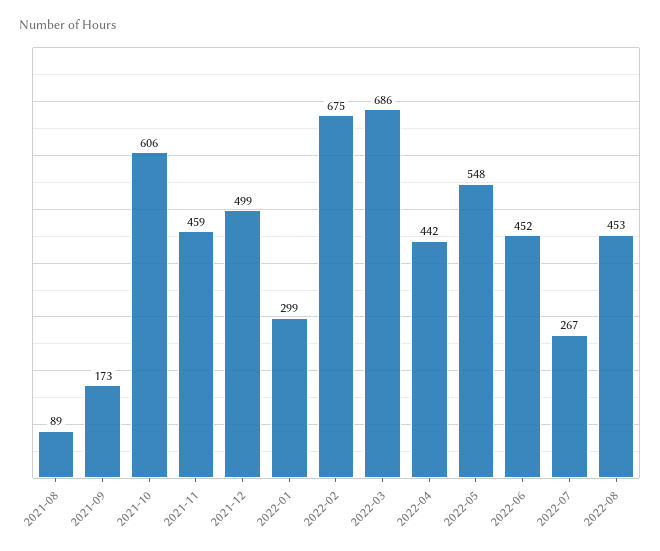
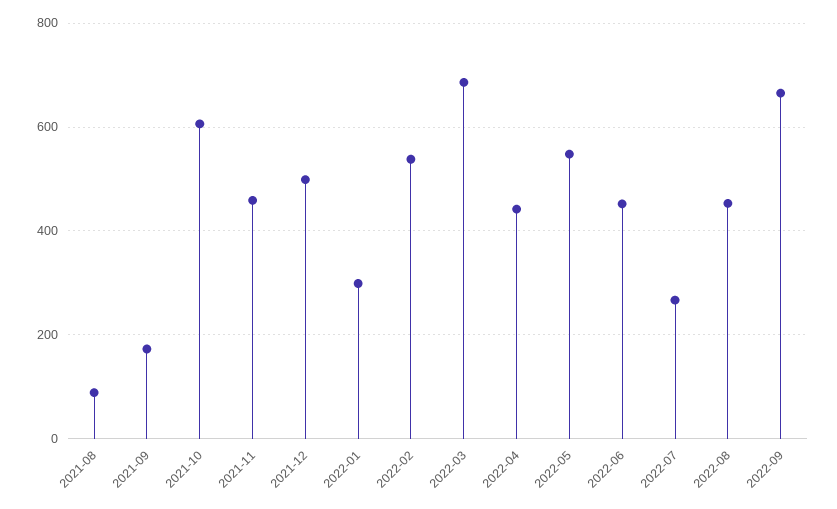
2022-02: 675 -> 540
2022-09: none -> 660

